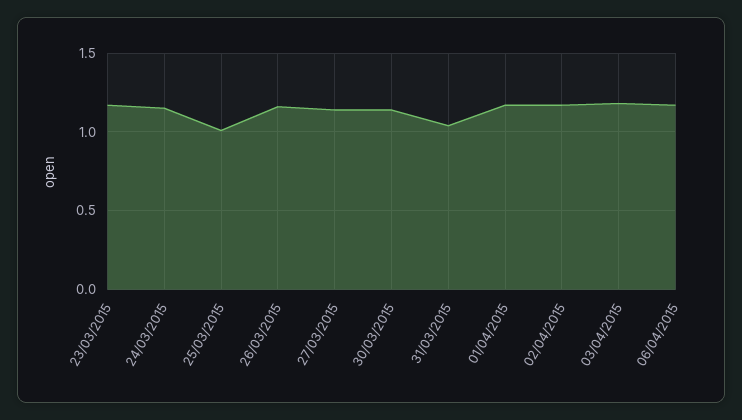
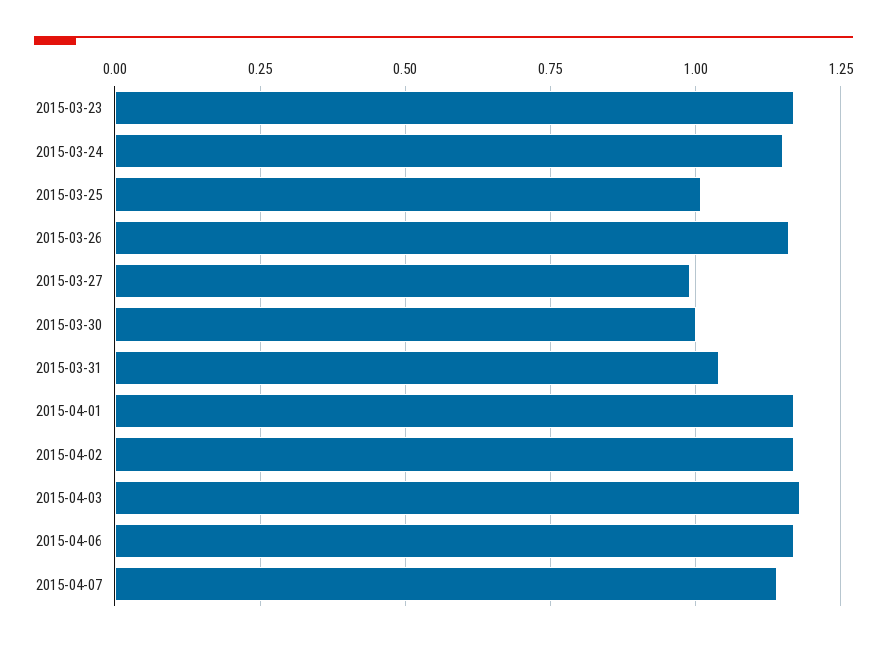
27/03/2015: 1.15 -> 1
30/03/2015: 1.15 -> 1
2015-04-07: none -> 1.15

